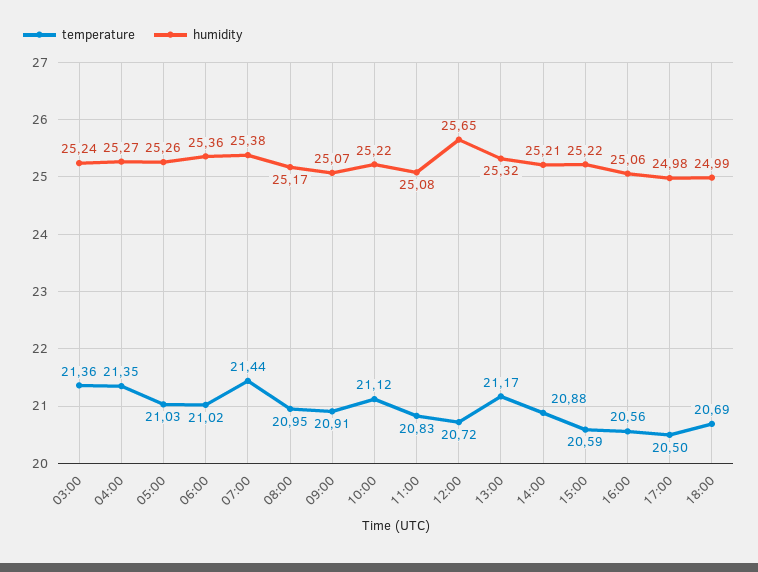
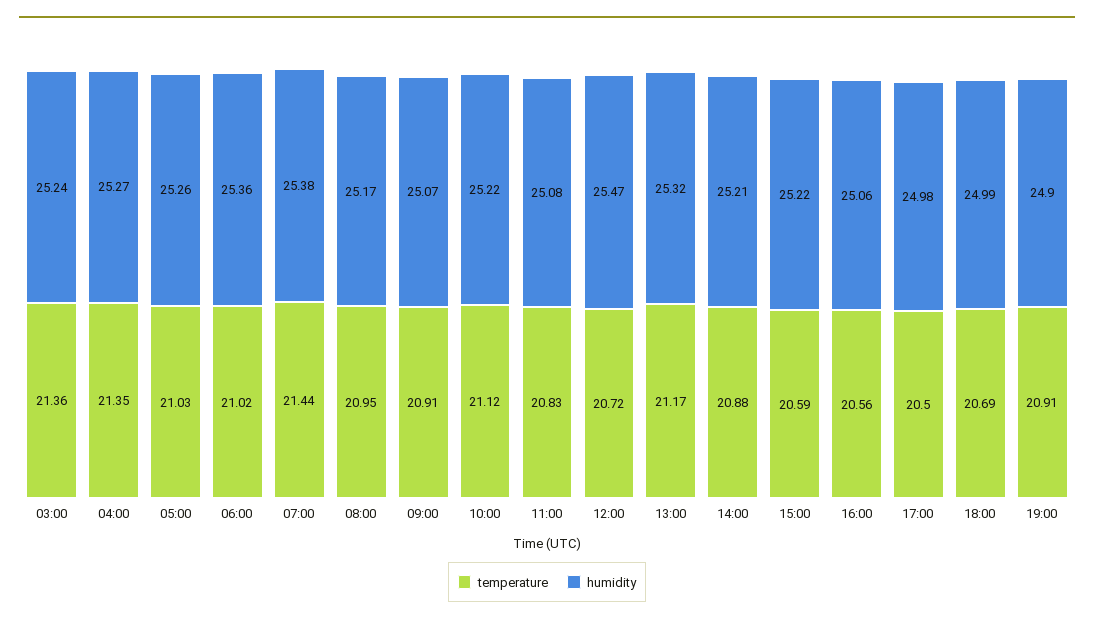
humidity, 12:00: 25.65 -> 25.47
temperature, 19:00: none -> 20.91
humidity, 19:00: none -> 24.9

